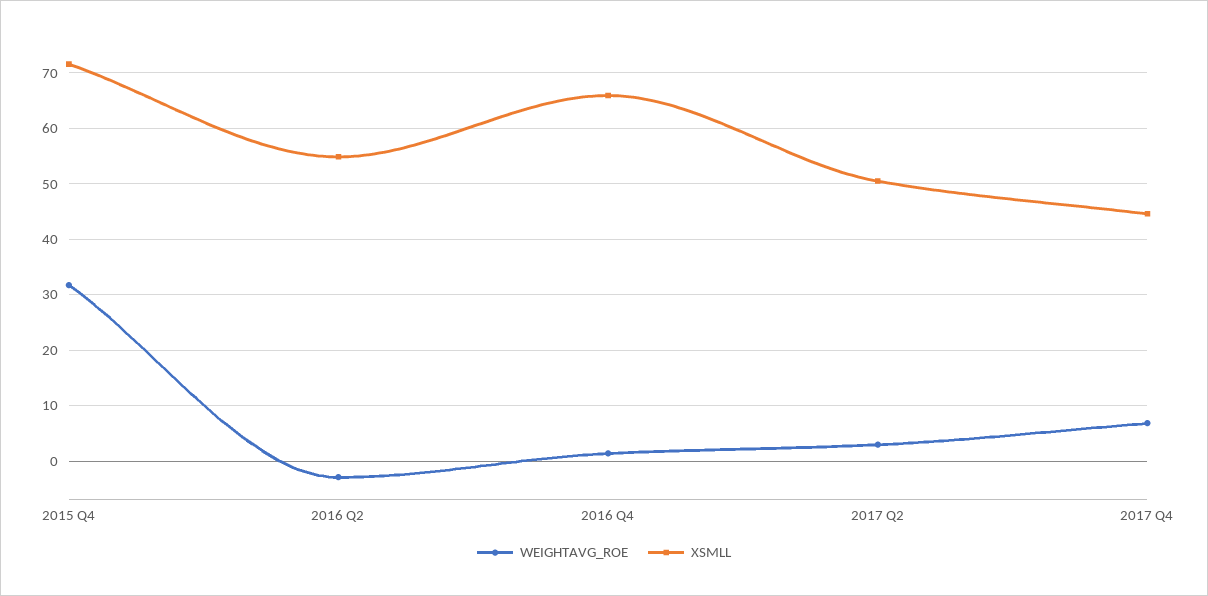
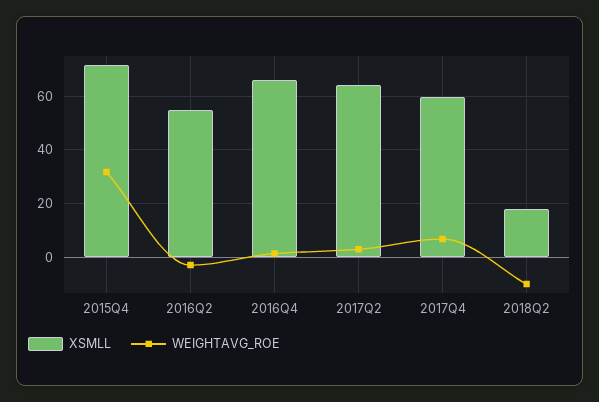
XSMLL, 2017 Q2: 50 -> 65
XSMLL, 2017 Q4: 44 -> 60
XSMLL, 2018Q2: none -> 17.5
WEIGHTAVG_ROE, 2018Q2: none -> -10

